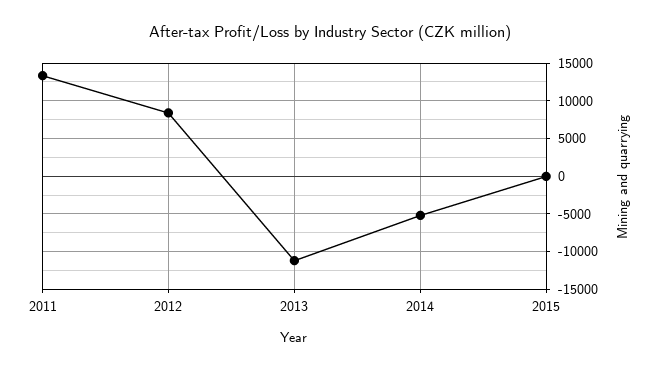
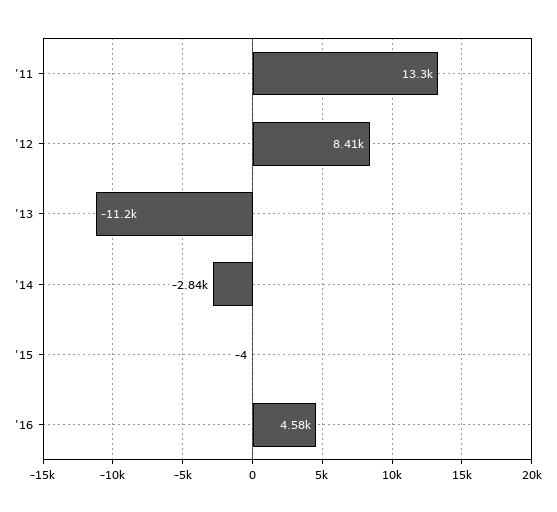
2014: -5000 -> -2840
'16: none -> 4580

